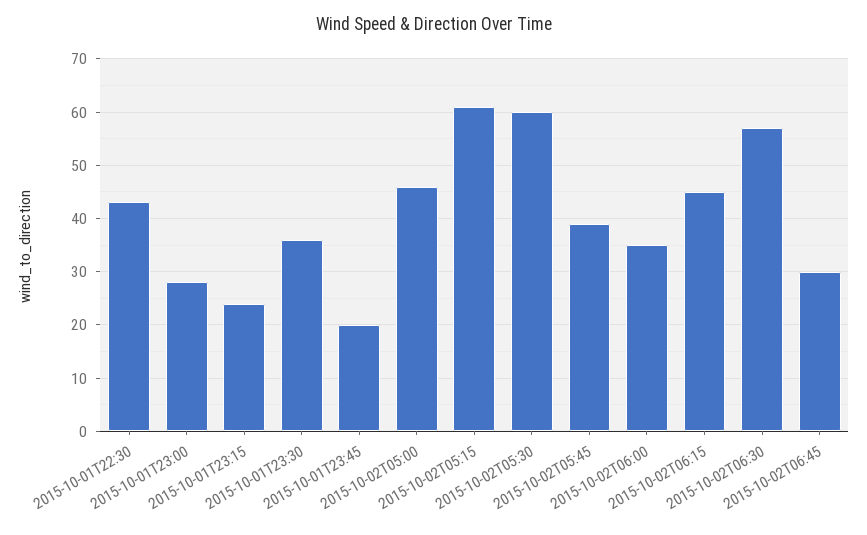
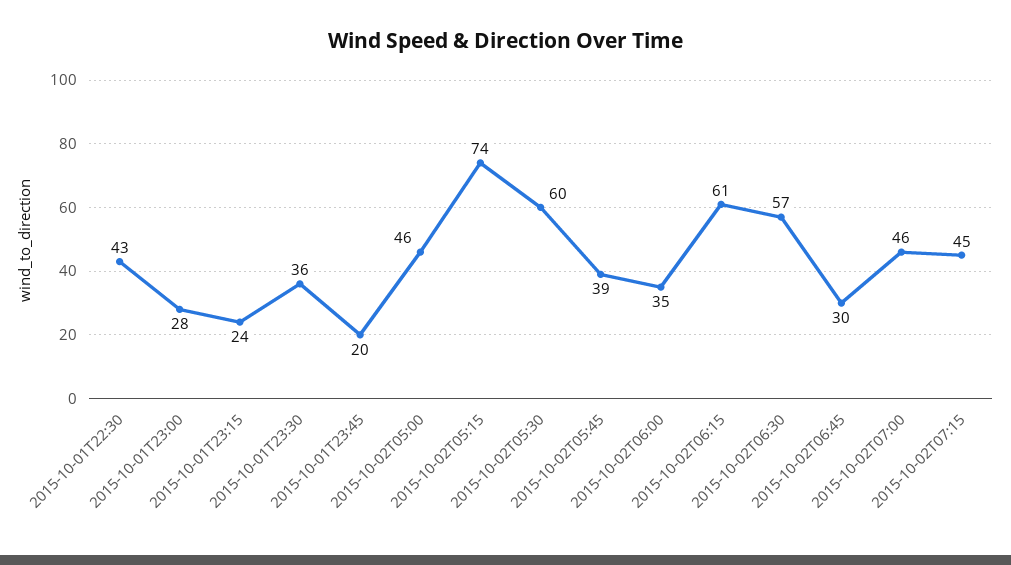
2015-10-02T05:15: 60 -> 74
2015-10-02T06:15: 45 -> 61
2015-10-02T07:00: none -> 46
2015-10-02T07:15: none -> 45

